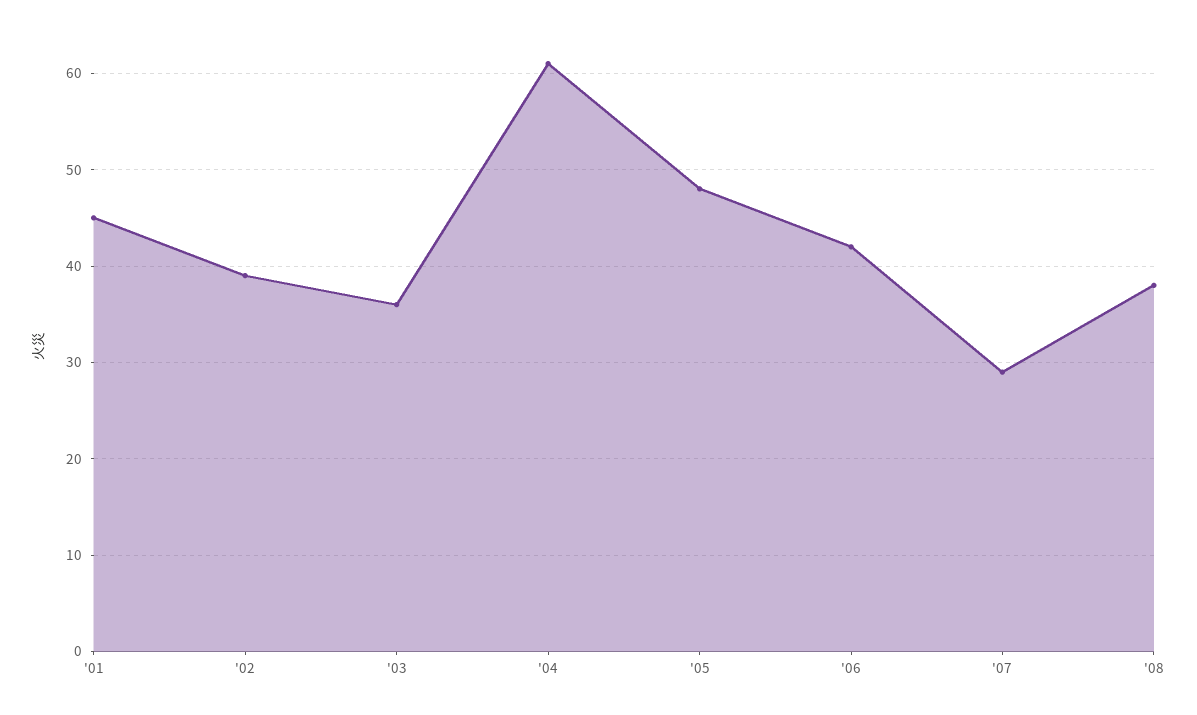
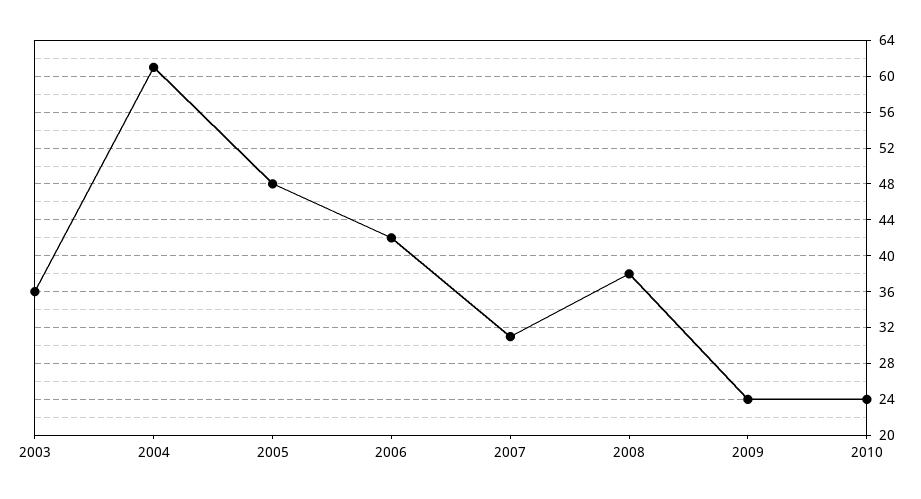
'01: 45 -> none
'02: 39 -> none
'07: 29 -> 31
2009: none -> 24
2010: none -> 24

